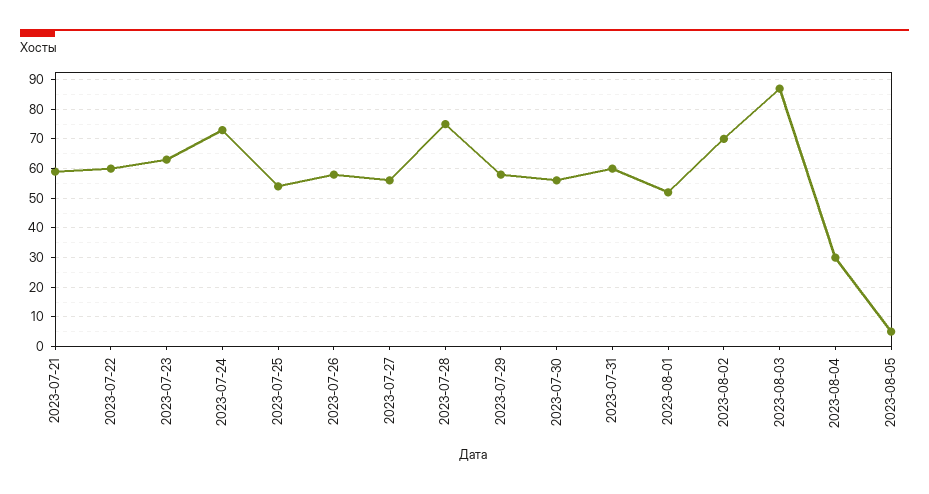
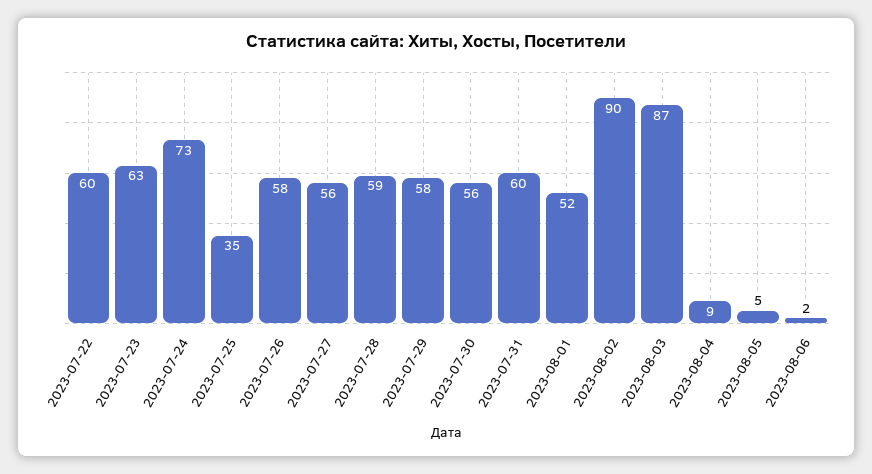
2023-07-21: 60 -> none
2023-07-25: 55 -> 35
2023-07-28: 75 -> 59
2023-08-02: 70 -> 90
2023-08-04: 30 -> 9
2023-08-06: none -> 2

